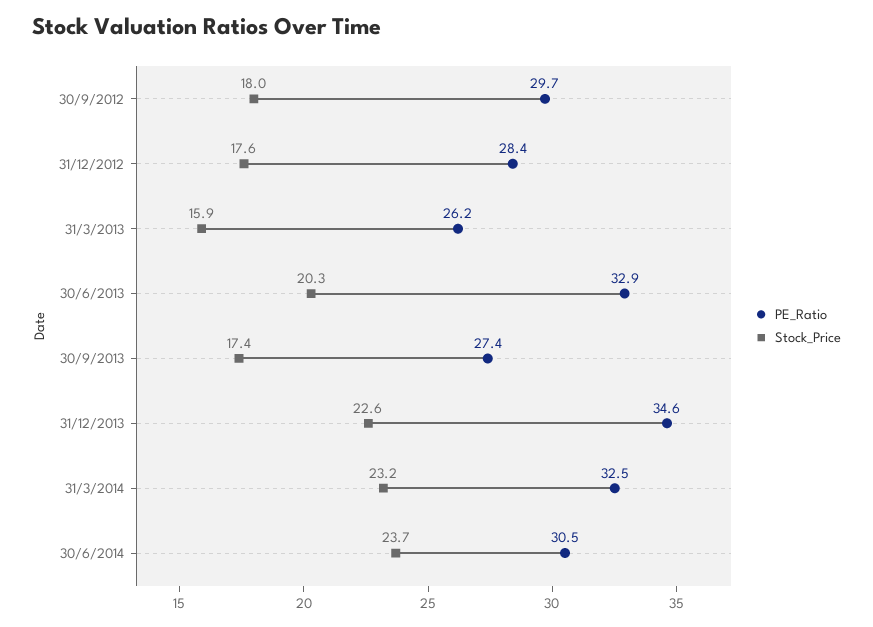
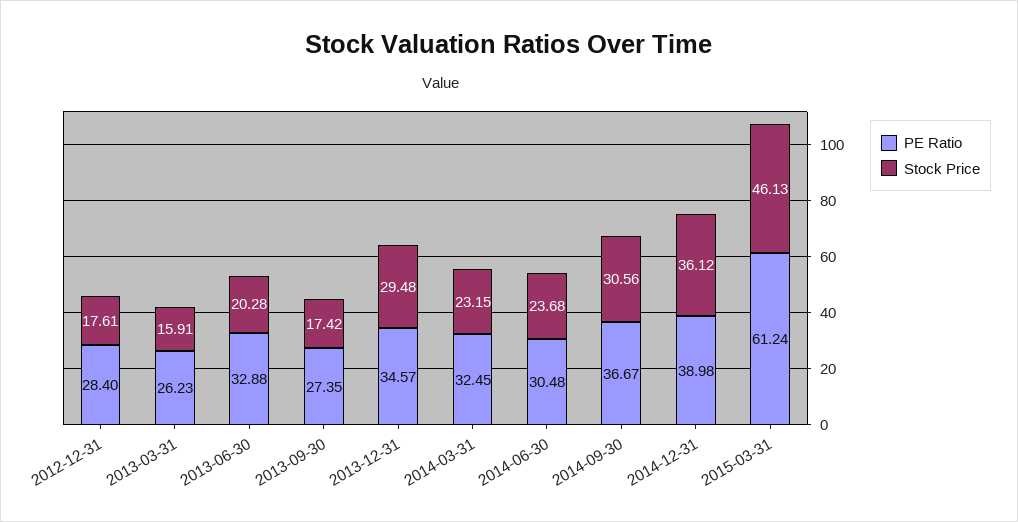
PE_Ratio, 30/9/2012: 29.7 -> none
Stock_Price, 30/9/2012: 18 -> none
Stock_Price, 31/12/2013: 22.6 -> 29.48
PE_Ratio, 2014-09-30: none -> 36.67
Stock_Price, 2014-09-30: none -> 30.56
PE_Ratio, 2014-12-31: none -> 38.98
Stock_Price, 2014-12-31: none -> 36.12
PE_Ratio, 2015-03-31: none -> 61.24
Stock_Price, 2015-03-31: none -> 46.13

